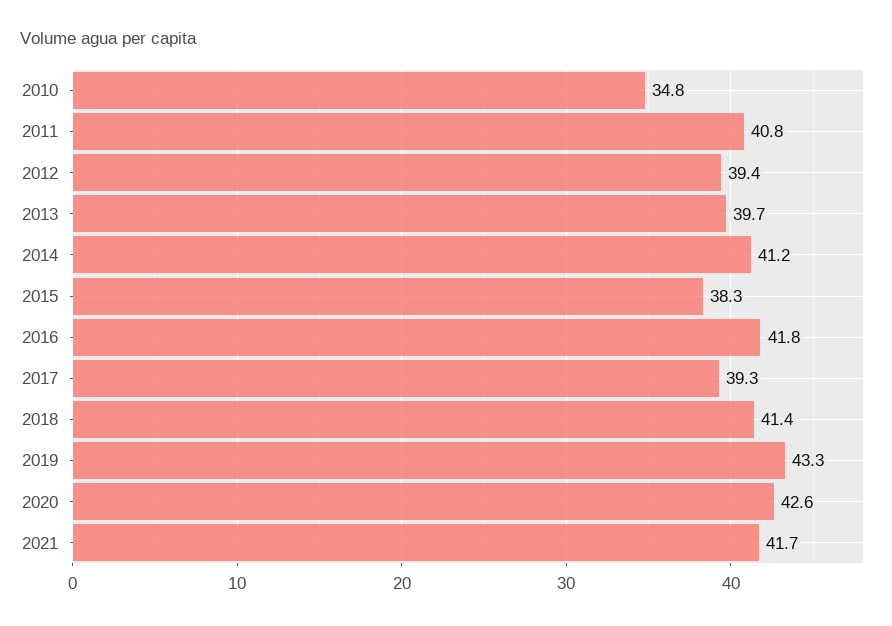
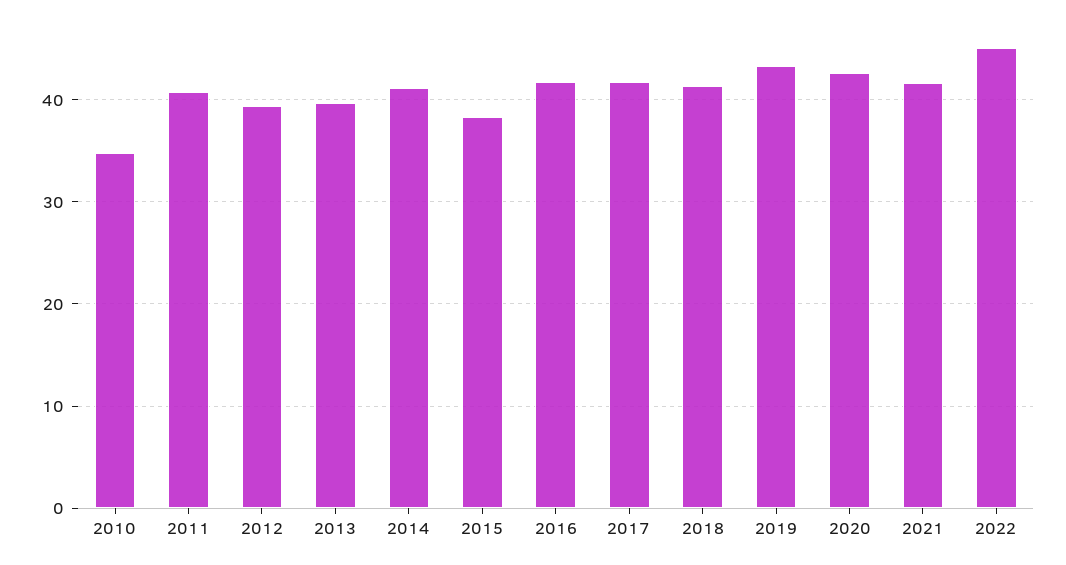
2017: 39.3 -> 42
2022: none -> 45

